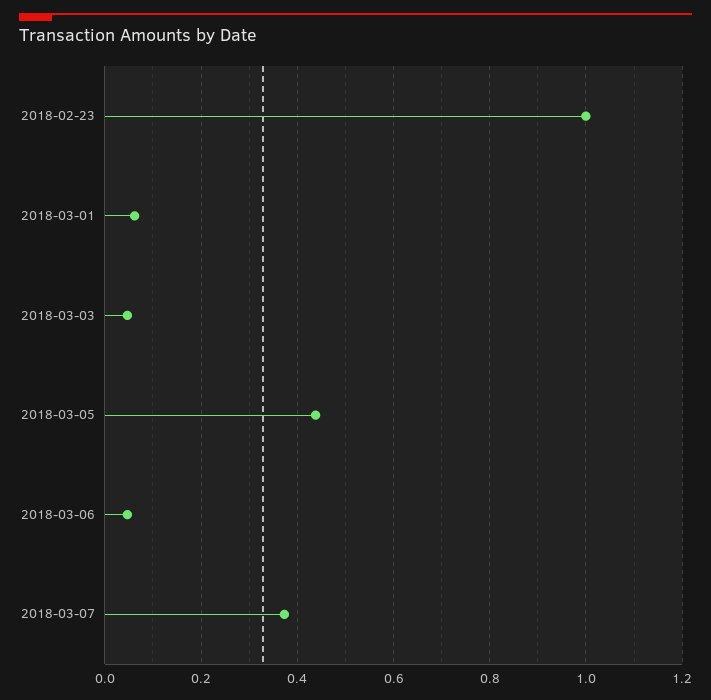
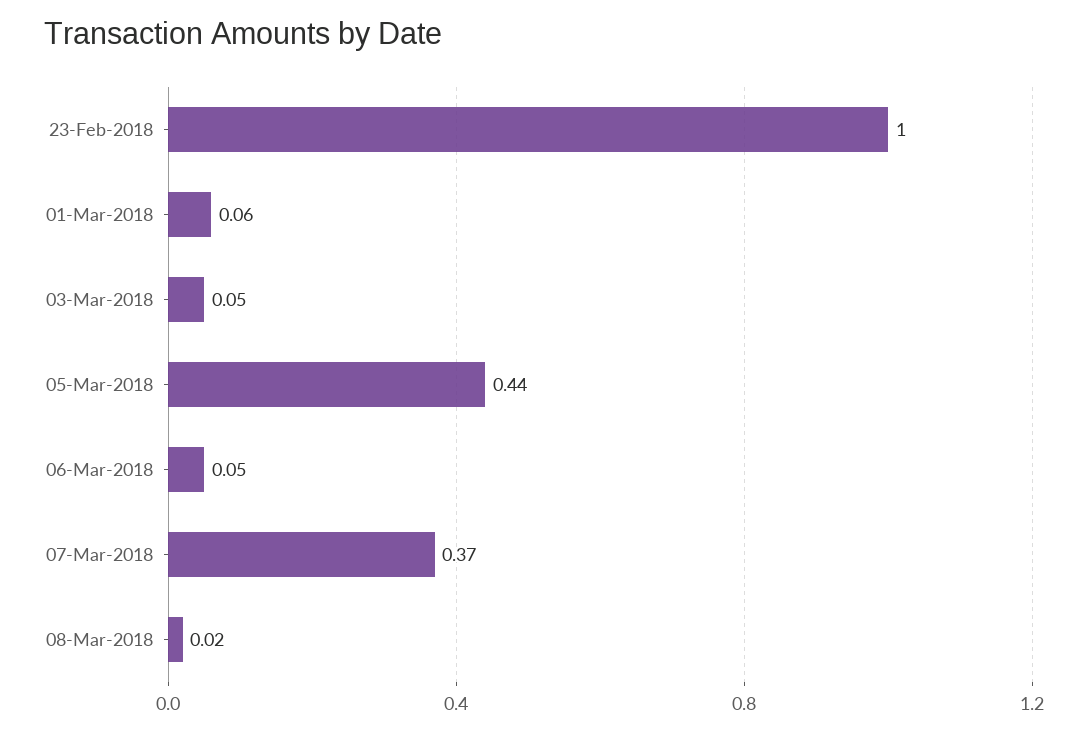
08-Mar-2018: none -> 0.02

